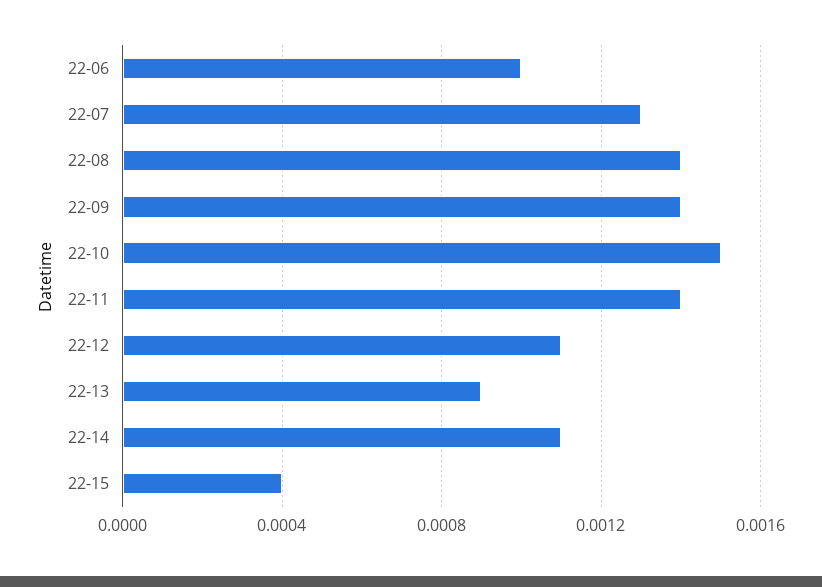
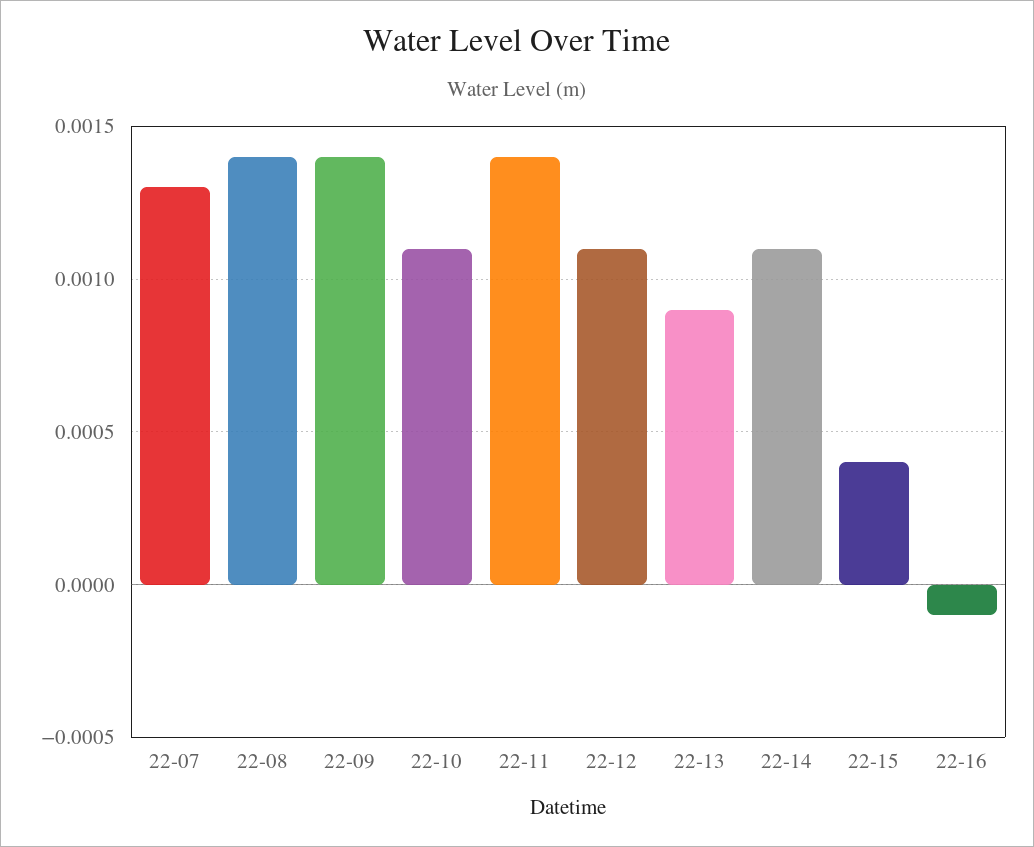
22-06: 0.001 -> none
22-10: 0.0015 -> 0.0011
22-16: none -> -0.0001

